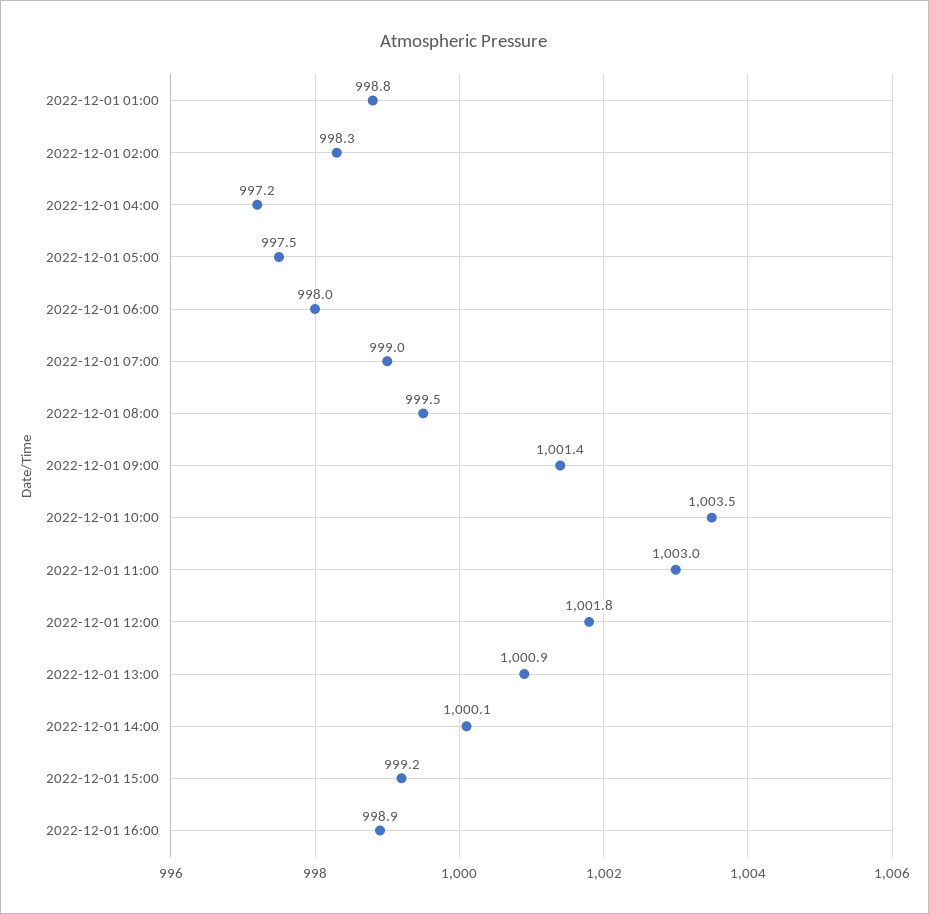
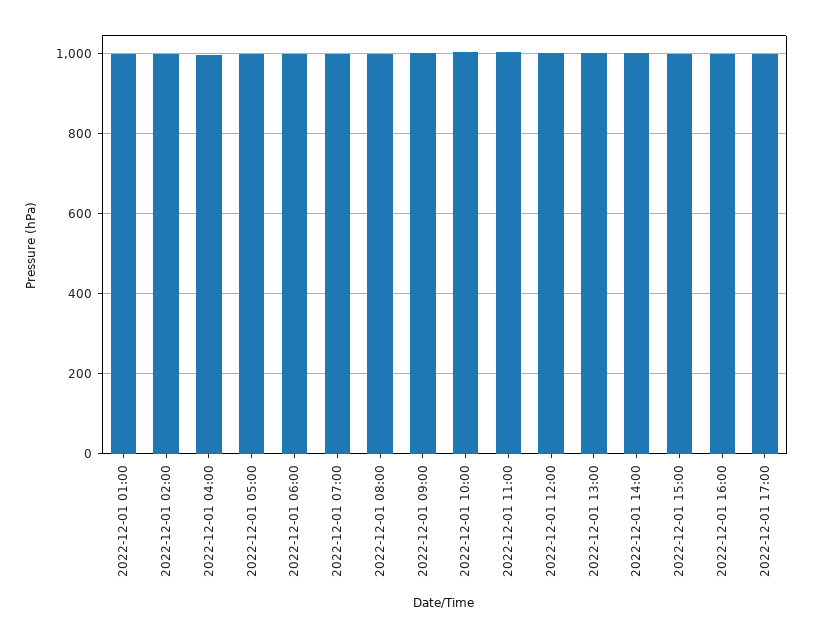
2022-12-01 17:00: none -> 1000

